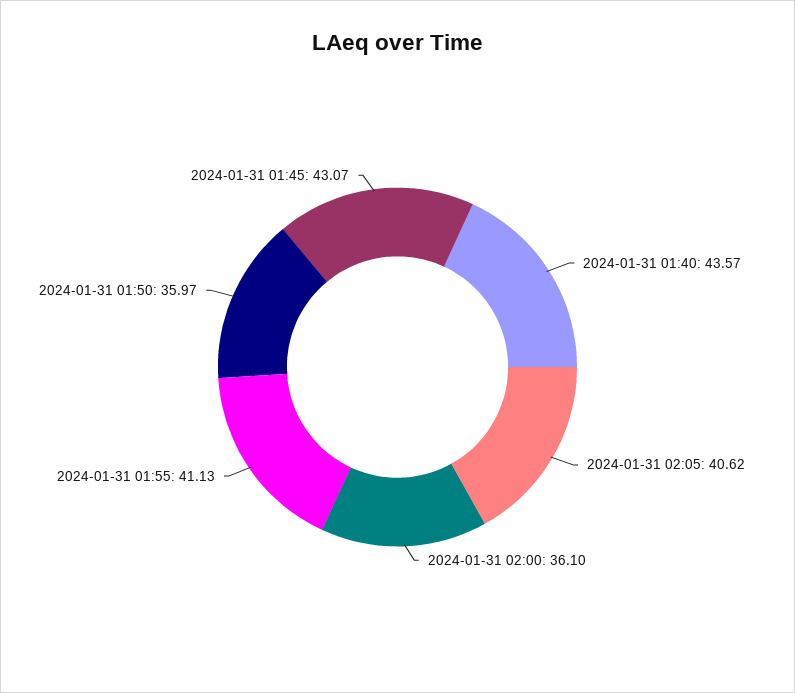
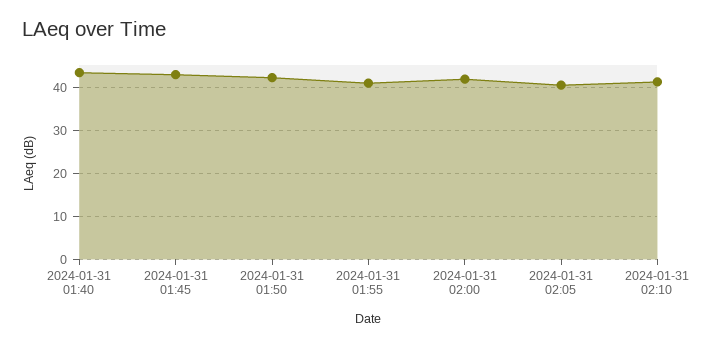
2024-01-31 02:00: 36.1 -> 42
2024-01-31 01:50: 35.97 -> 42
2024-01-31 02:10: none -> 42

